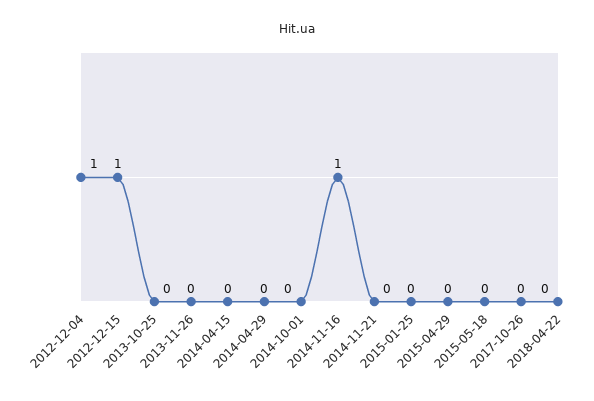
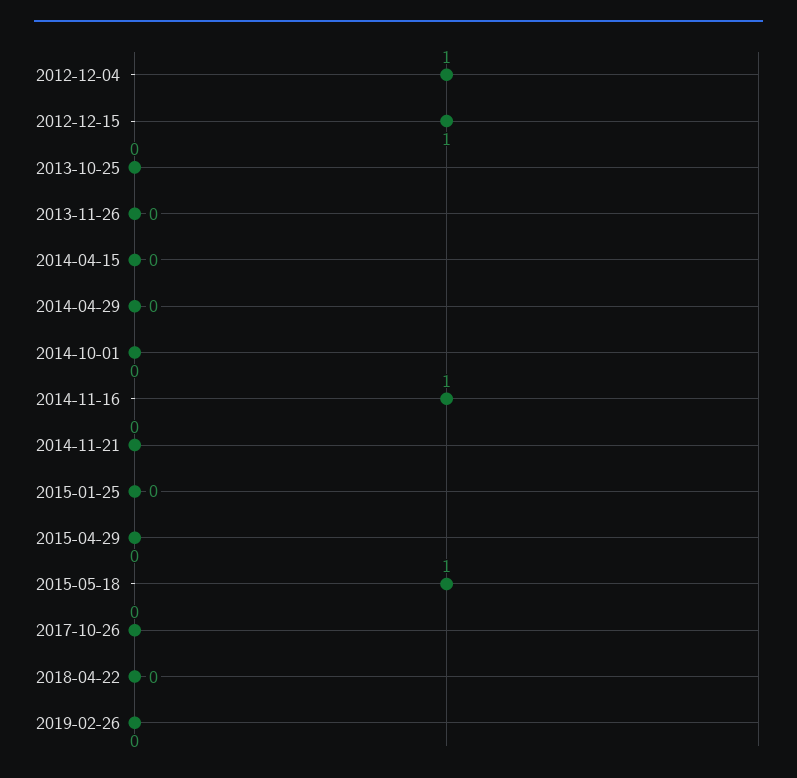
2015-05-18: 0 -> 1
2019-02-26: none -> 0

